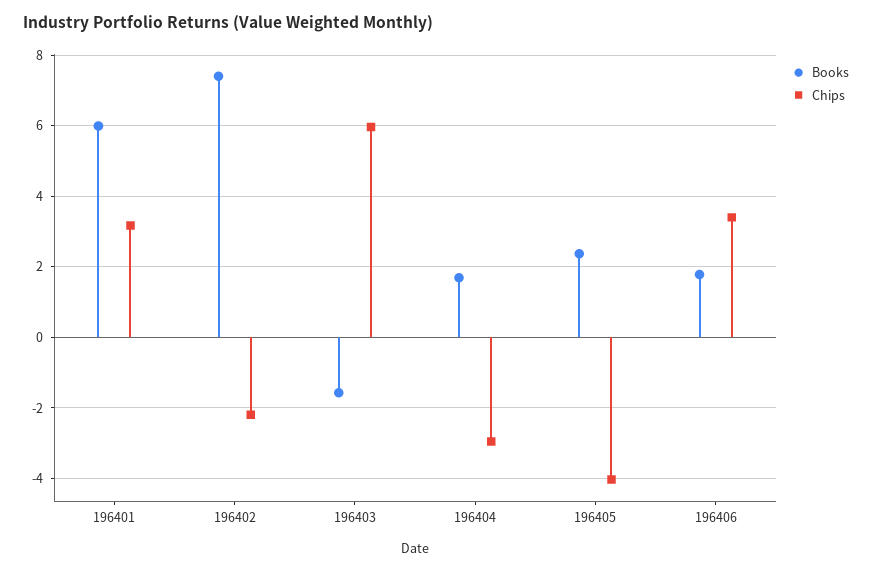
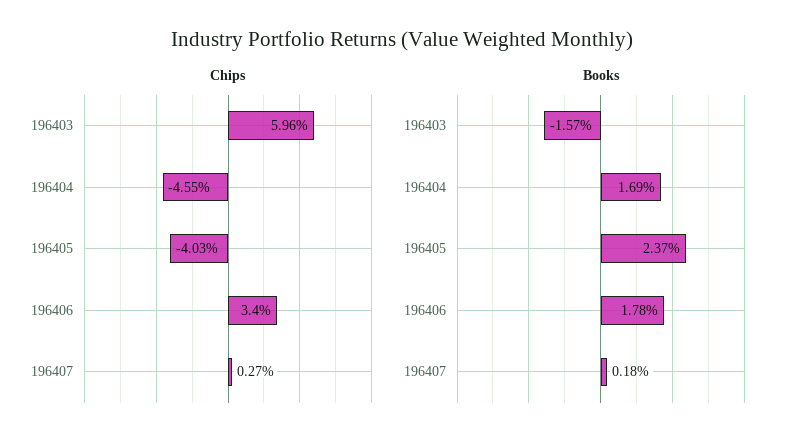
Books, 196401: 6 -> none
Chips, 196401: 3.2 -> none
Books, 196402: 7.4 -> none
Chips, 196402: -2.2 -> none
Chips, 196404: -3 -> -4.55
Chips, 196407: none -> 0.27
Books, 196407: none -> 0.18

